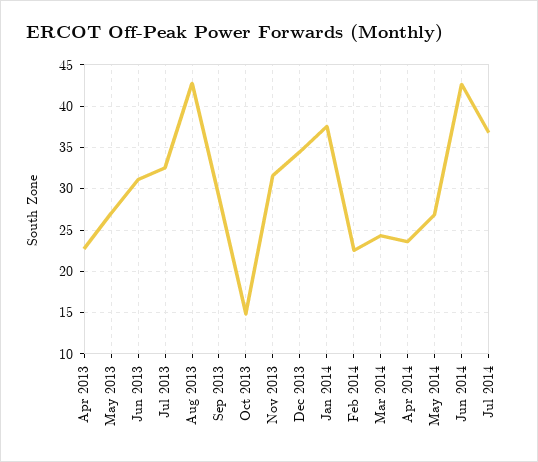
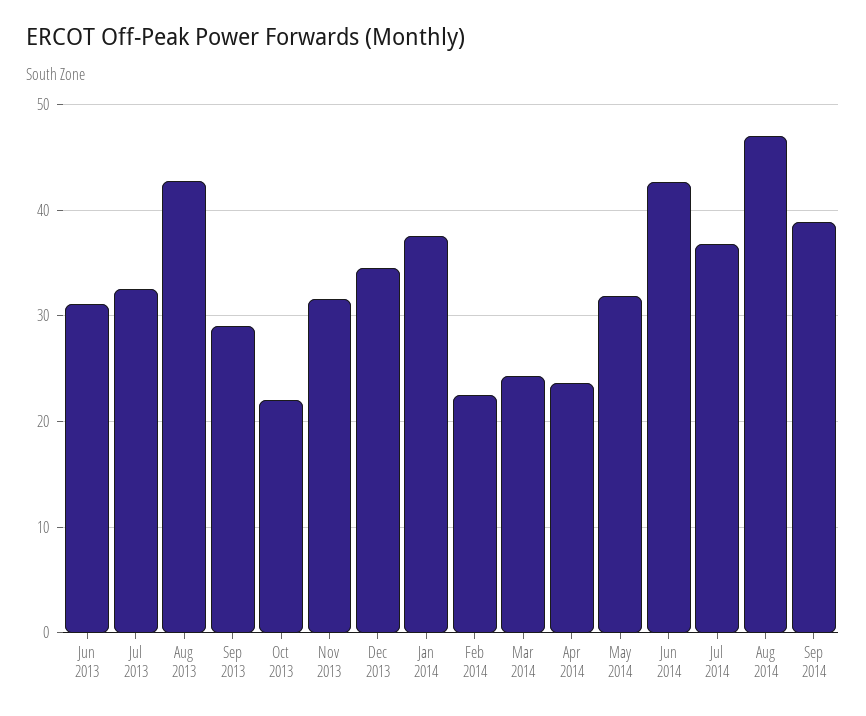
Apr 2013: 23 -> none
May 2013: 27 -> none
Oct 2013: 15 -> 22
May 2014: 27 -> 32
Aug 2014: none -> 47
Sep 2014: none -> 39

